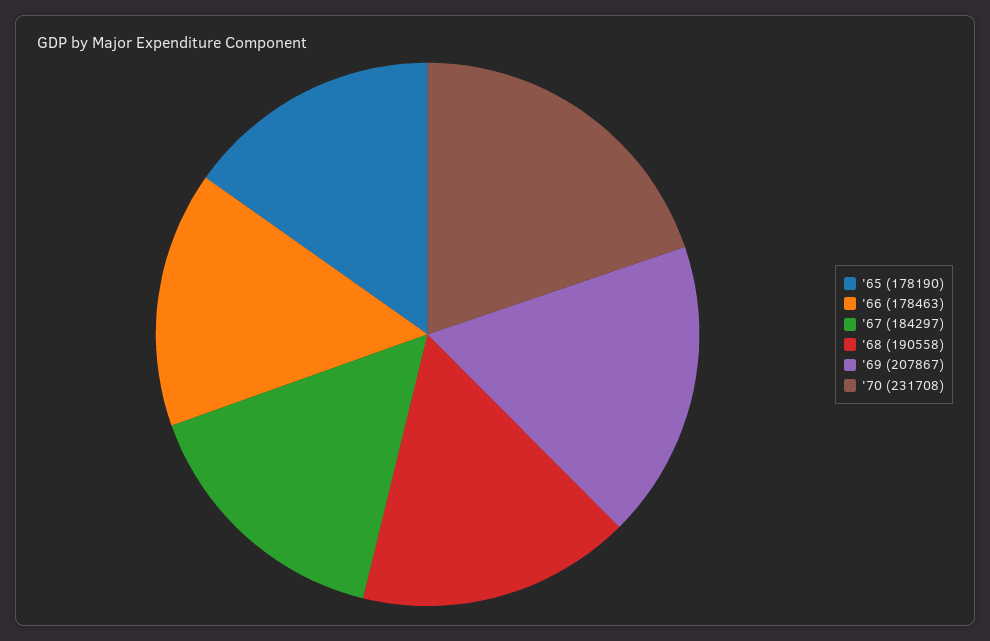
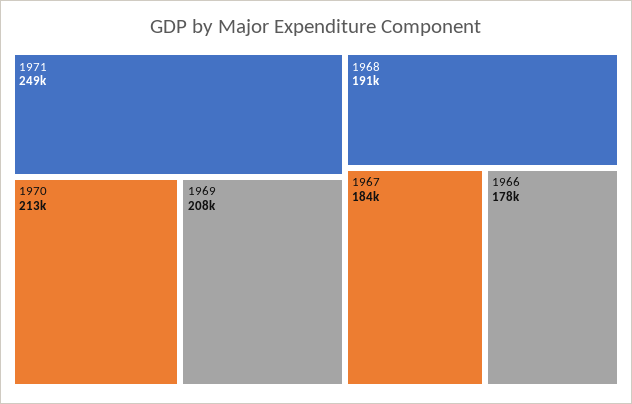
'65: 178190 -> none
'70: 231708 -> 213000
1971: none -> 249000

